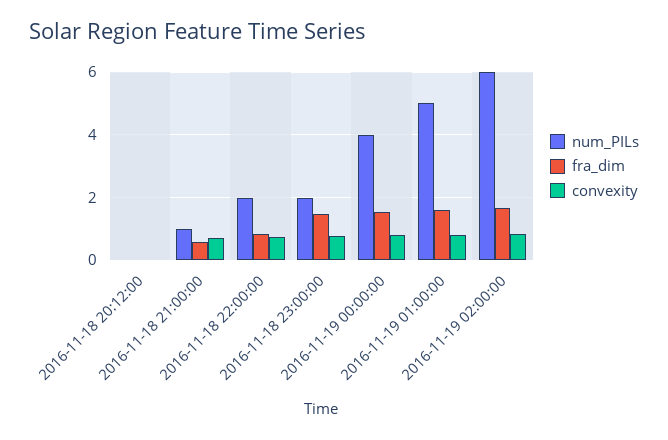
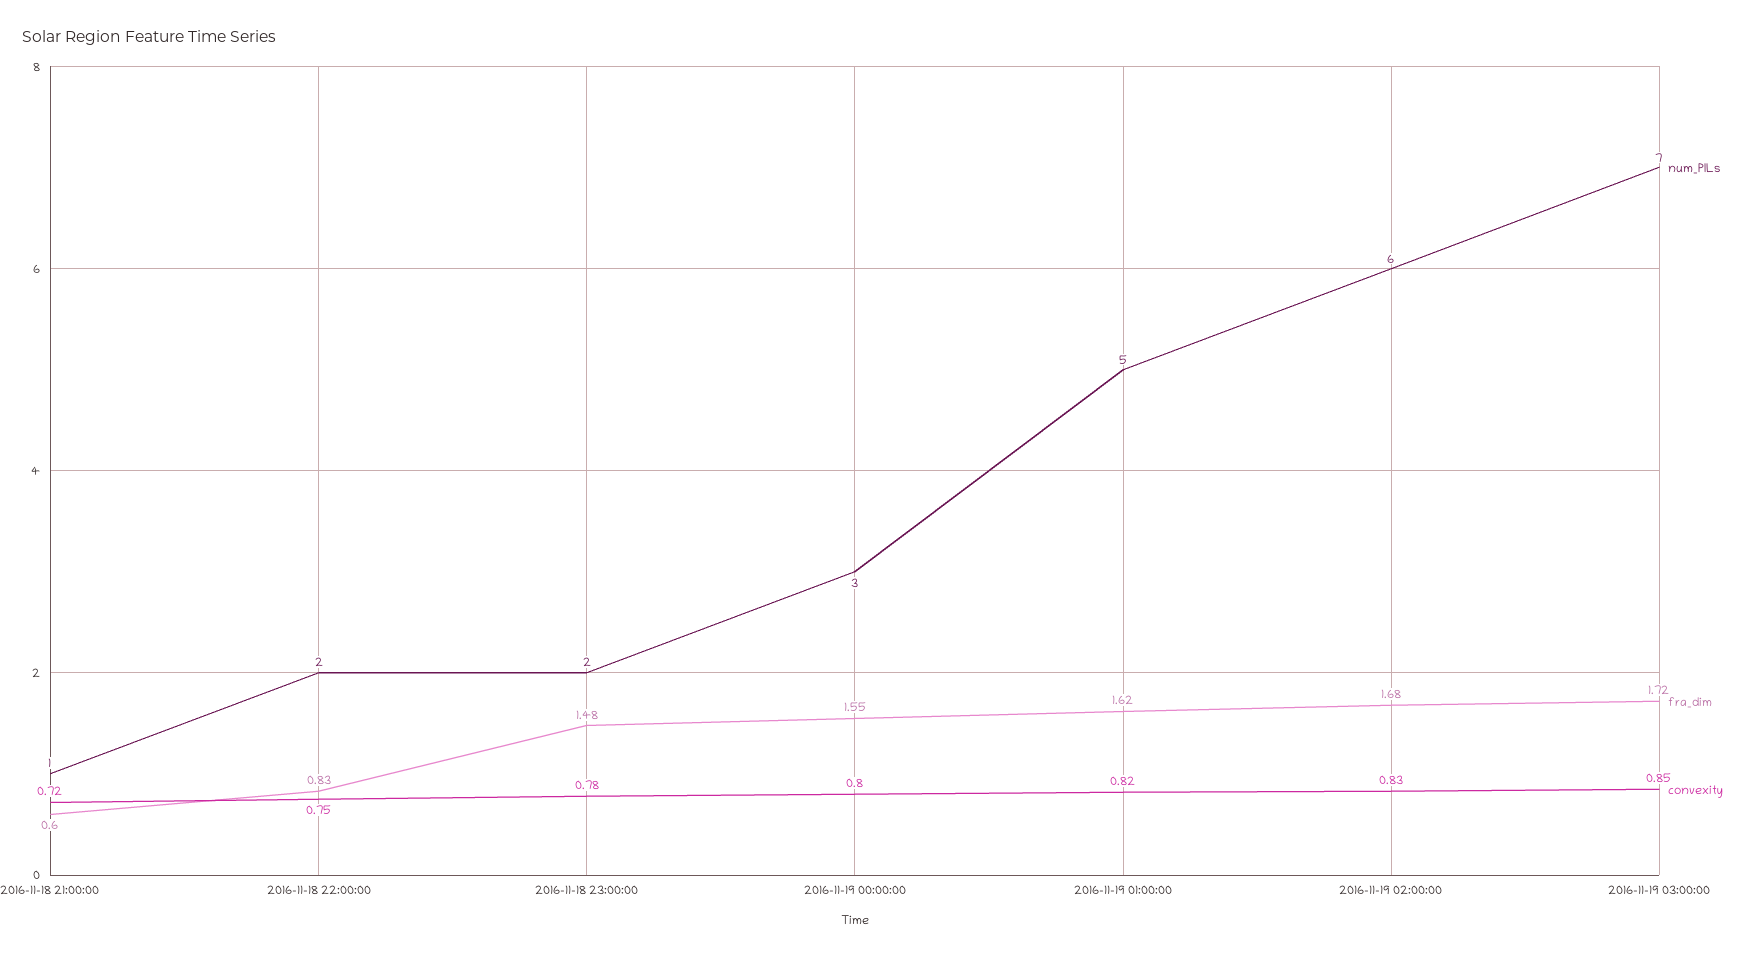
num_PILs, 2016-11-18 20:12:00: 0 -> none
fra_dim, 2016-11-18 20:12:00: 0 -> none
convexity, 2016-11-18 20:12:00: 0 -> none
num_PILs, 2016-11-19 00:00:00: 4 -> 3
num_PILs, 2016-11-19 03:00:00: none -> 7
fra_dim, 2016-11-19 03:00:00: none -> 1.72
convexity, 2016-11-19 03:00:00: none -> 0.85

